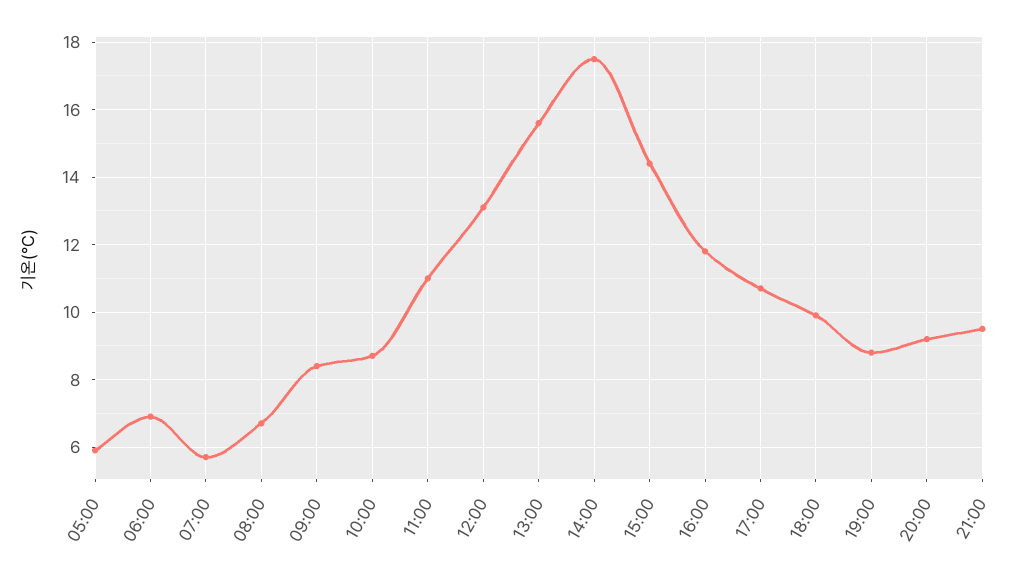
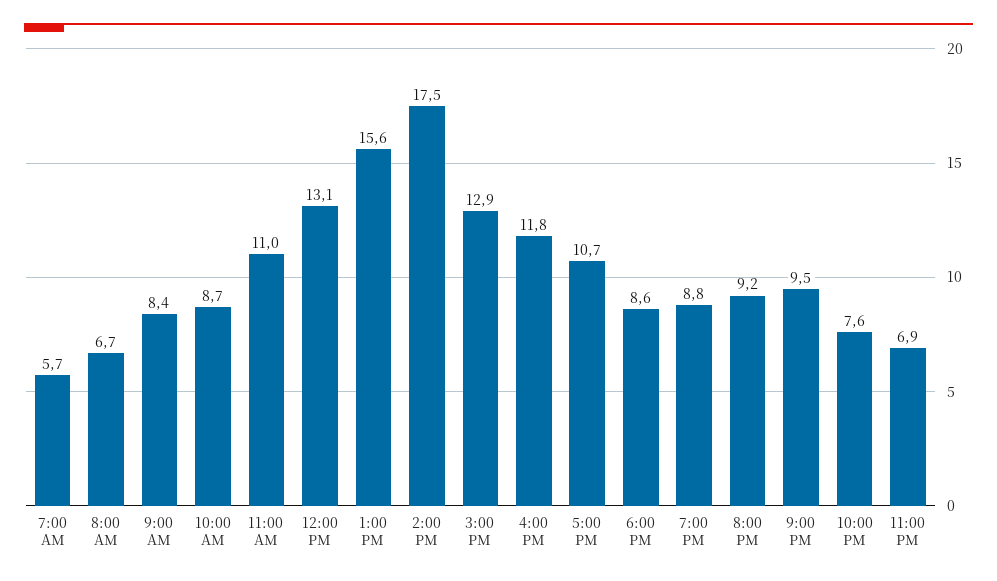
05:00: 6 -> none
06:00: 7 -> none
15:00: 14.5 -> 12.9
18:00: 10 -> 8.6
10:00 PM: none -> 7.6
11:00 PM: none -> 6.9

